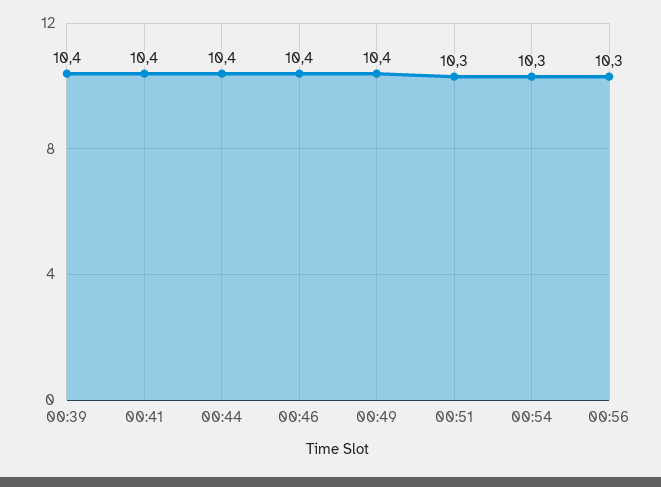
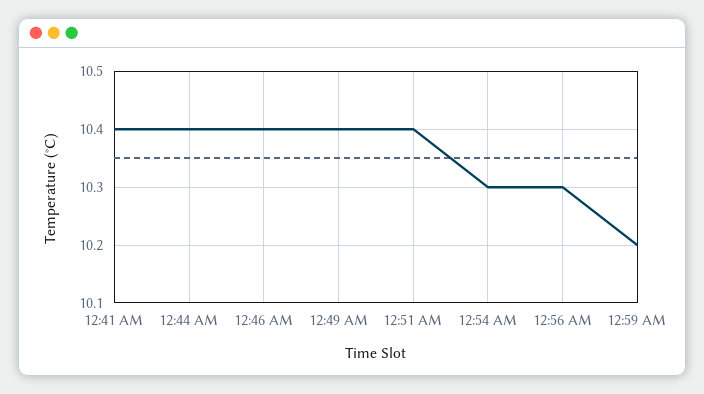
00:39: 10.4 -> none
00:51: 10.3 -> 10.4
12:59 AM: none -> 10.2

